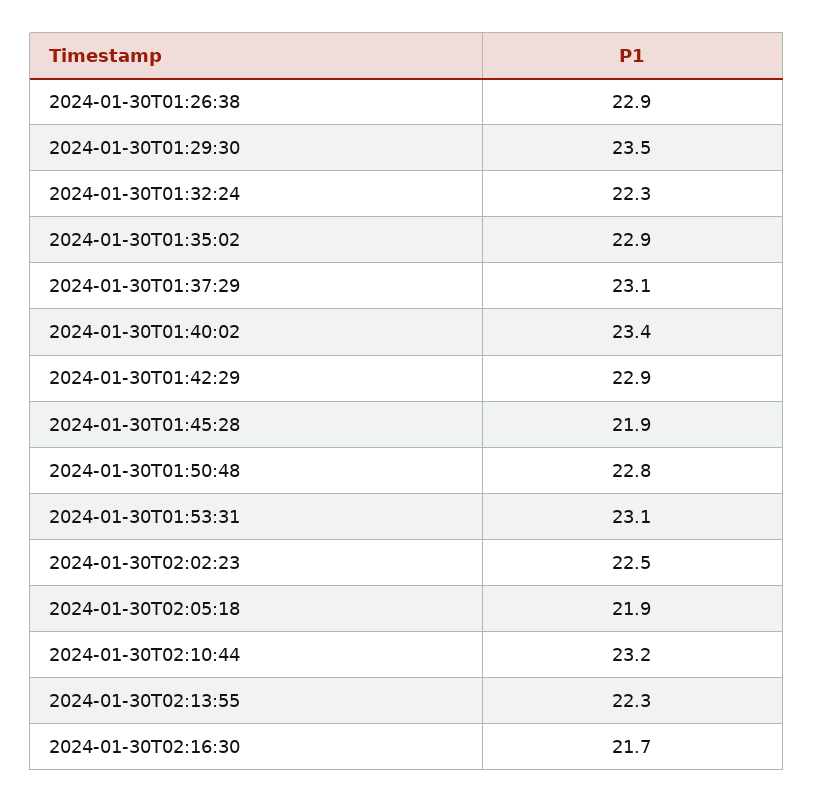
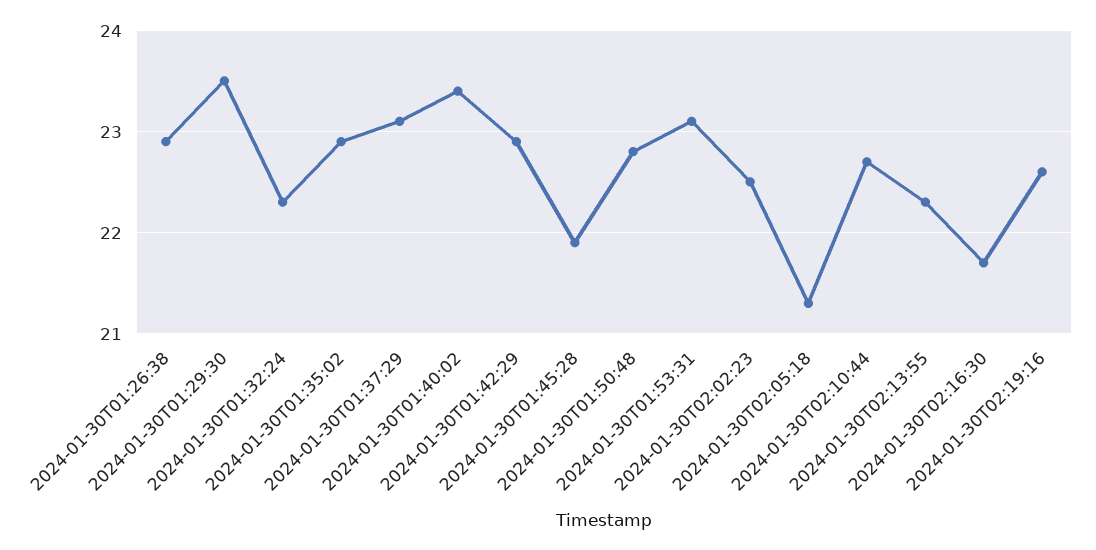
2024-01-30T02:05:18: 21.9 -> 21.3
2024-01-30T02:10:44: 23.2 -> 22.7
2024-01-30T02:19:16: none -> 22.6

